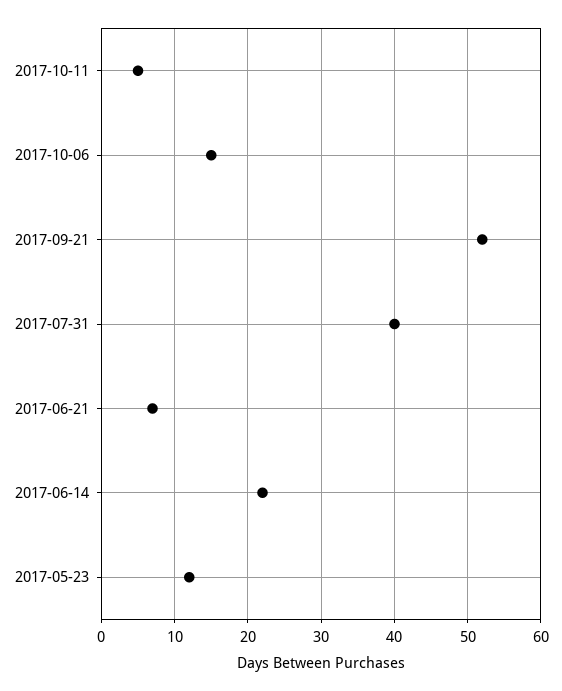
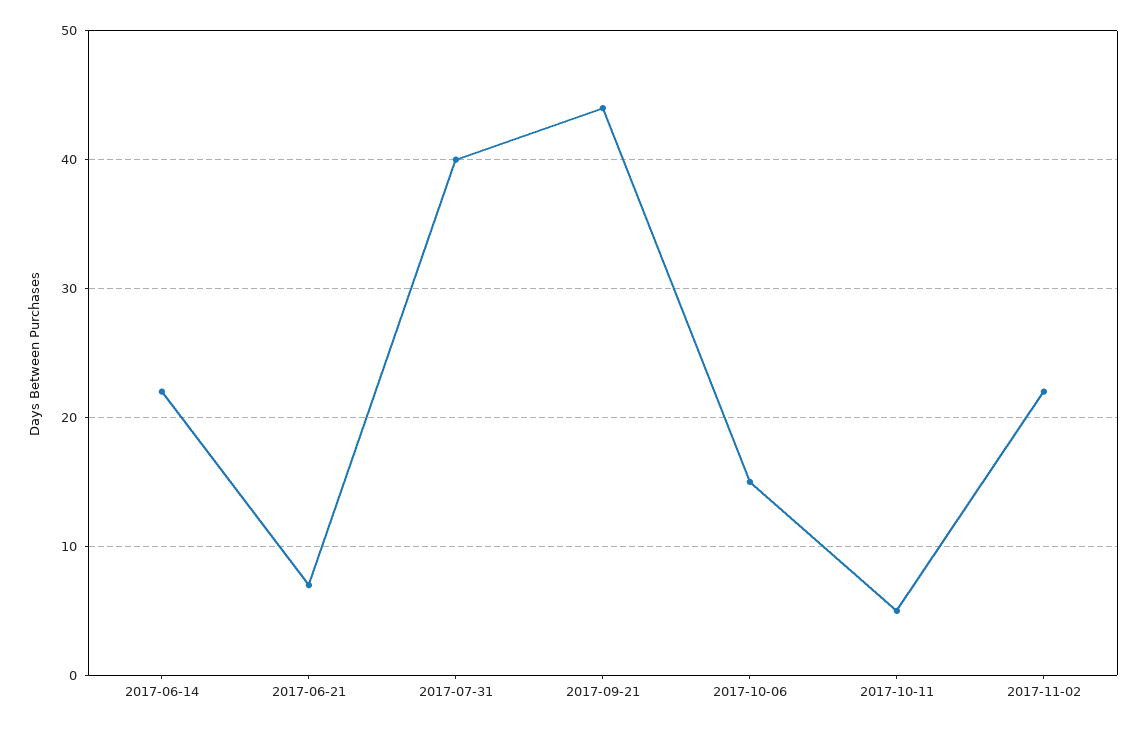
2017-09-21: 52 -> 44
2017-05-23: 12 -> none
2017-11-02: none -> 22

